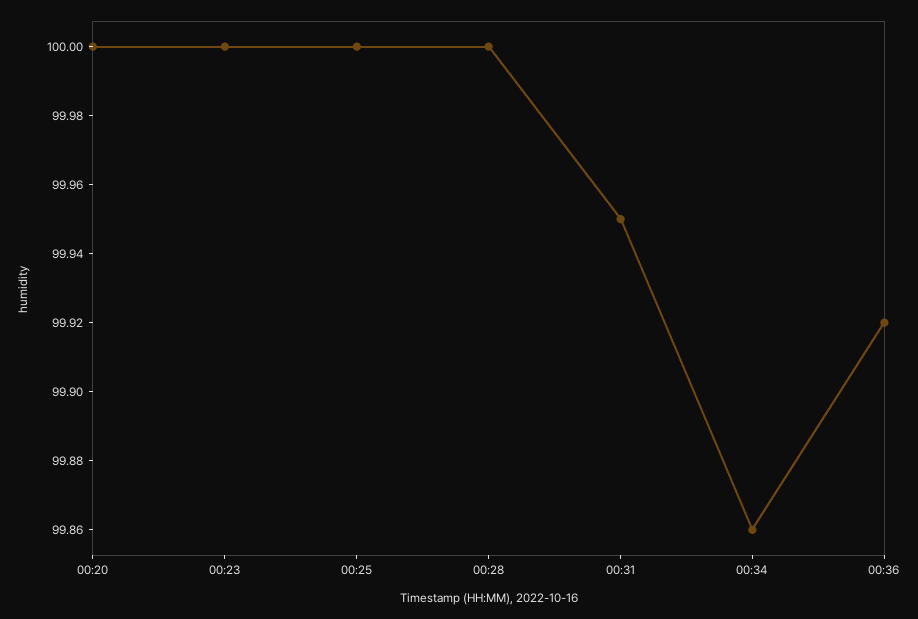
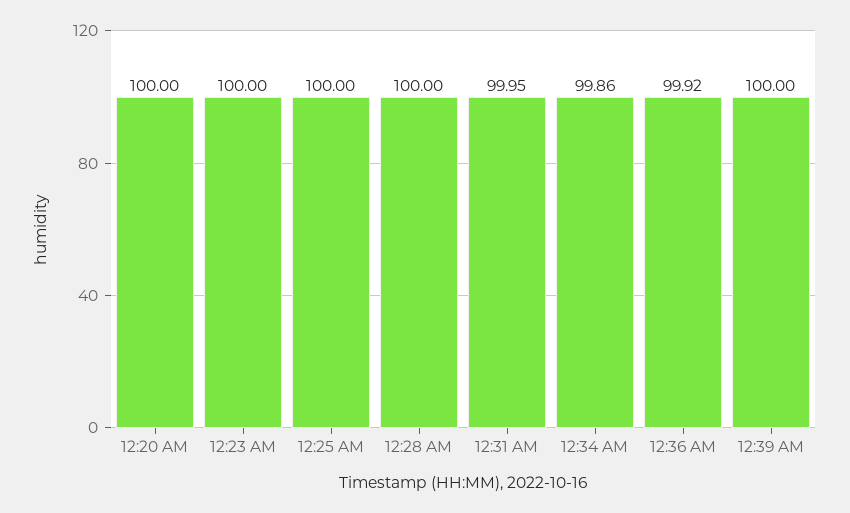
12:39 AM: none -> 100

